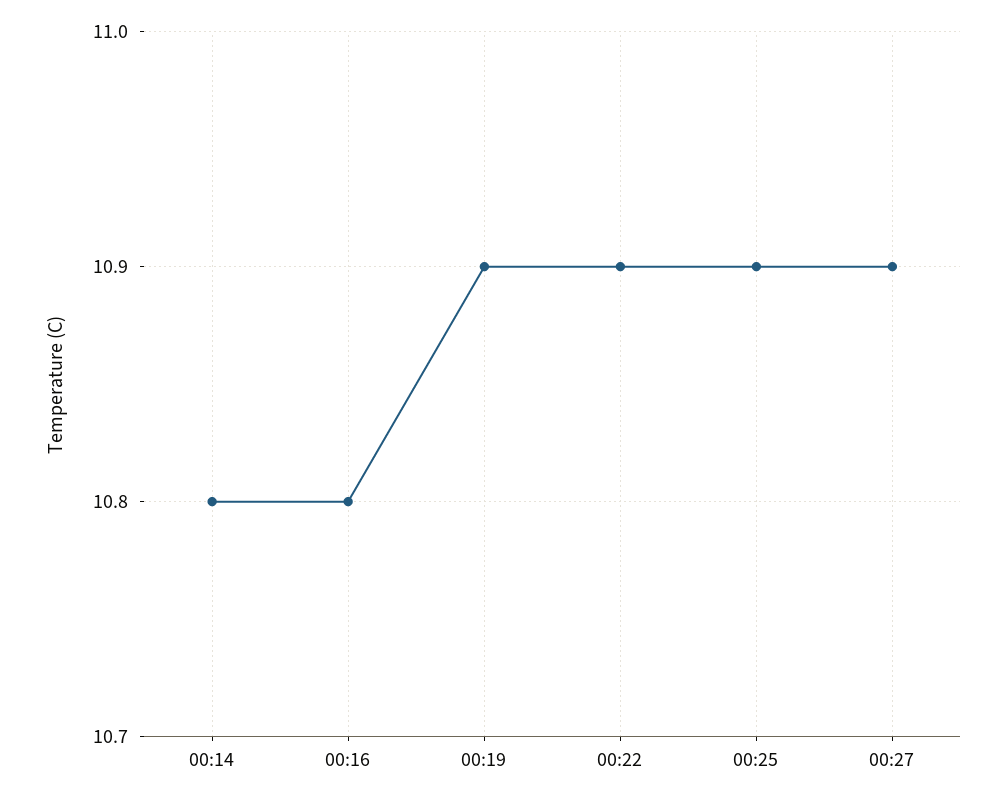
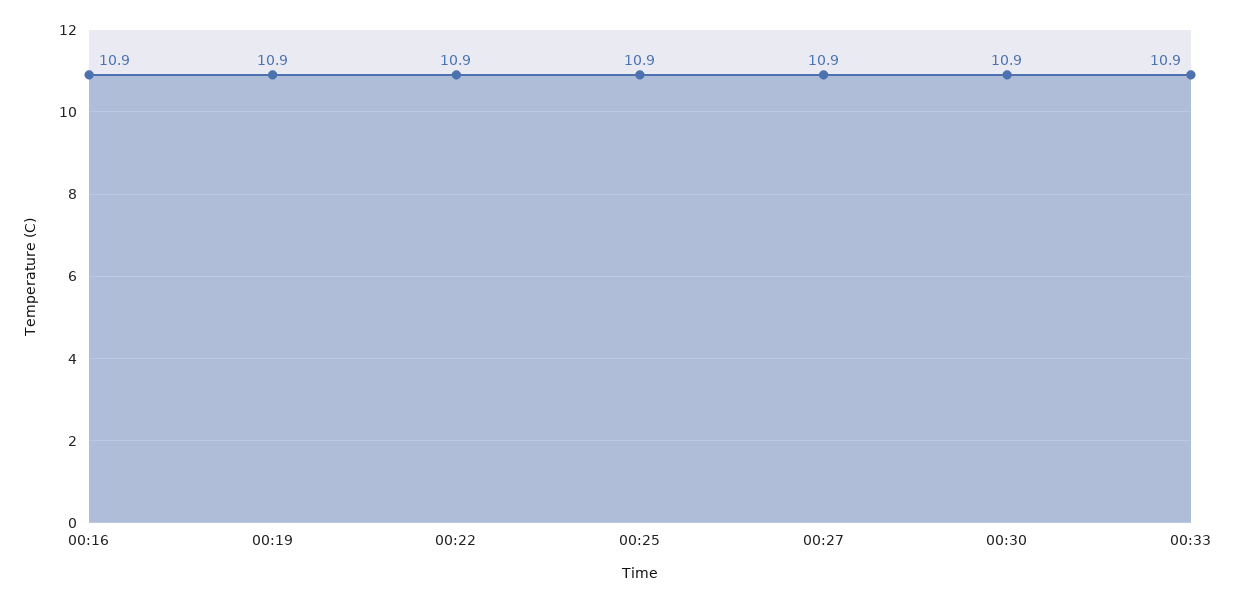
00:14: 10.8 -> none
00:16: 10.8 -> 10.9
00:30: none -> 10.9
00:33: none -> 10.9

